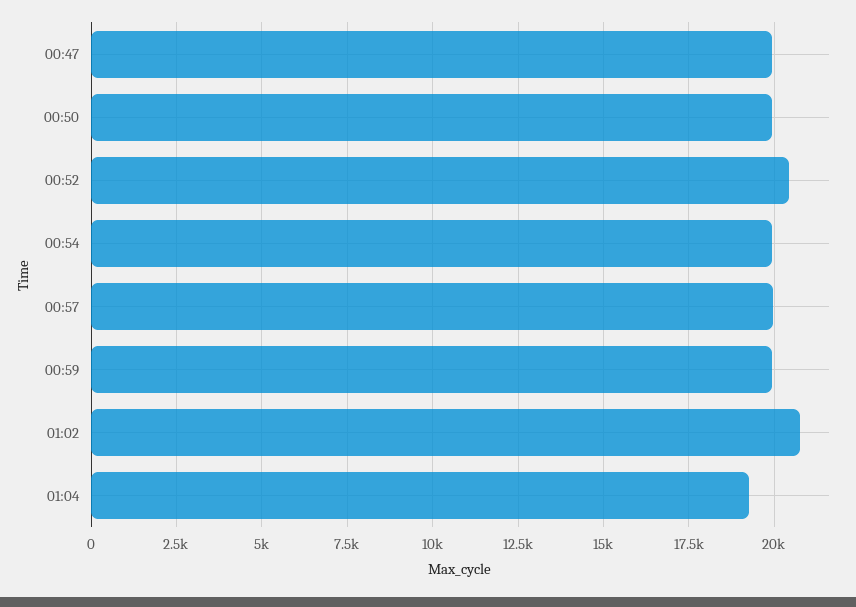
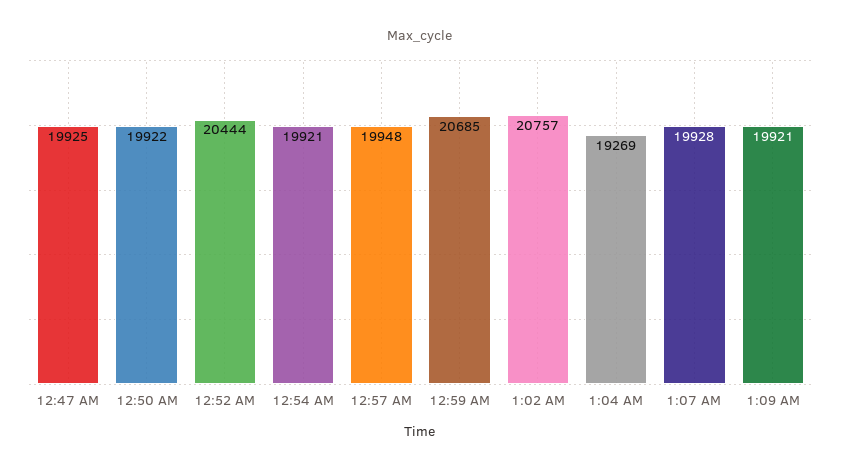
00:59: 20000 -> 20685
1:07 AM: none -> 19928
1:09 AM: none -> 19921

